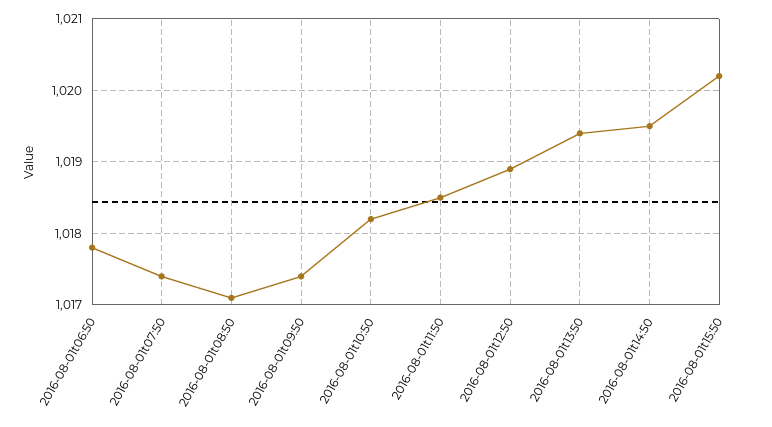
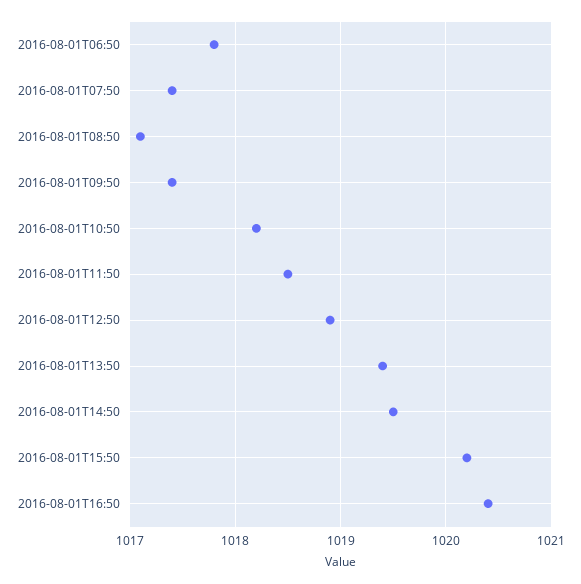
2016-08-01T16:50: none -> 1020.4

